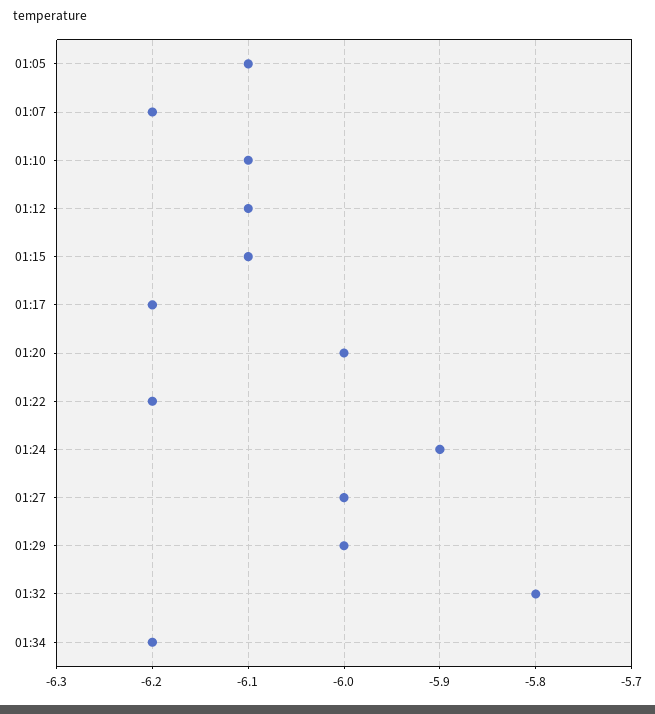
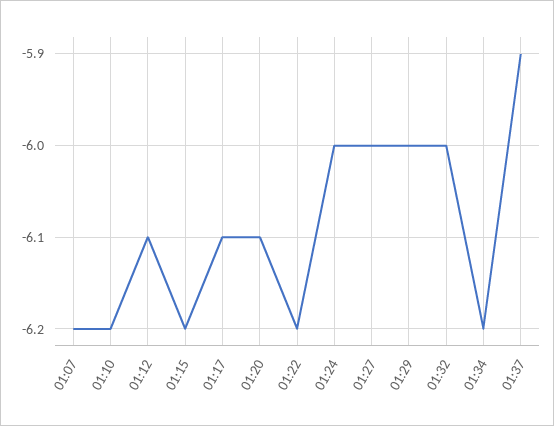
01:05: -6.1 -> none
01:10: -6.1 -> -6.2
01:15: -6.1 -> -6.2
01:17: -6.2 -> -6.1
01:20: -6 -> -6.1
01:24: -5.9 -> -6
01:32: -5.8 -> -6
01:37: none -> -5.9

